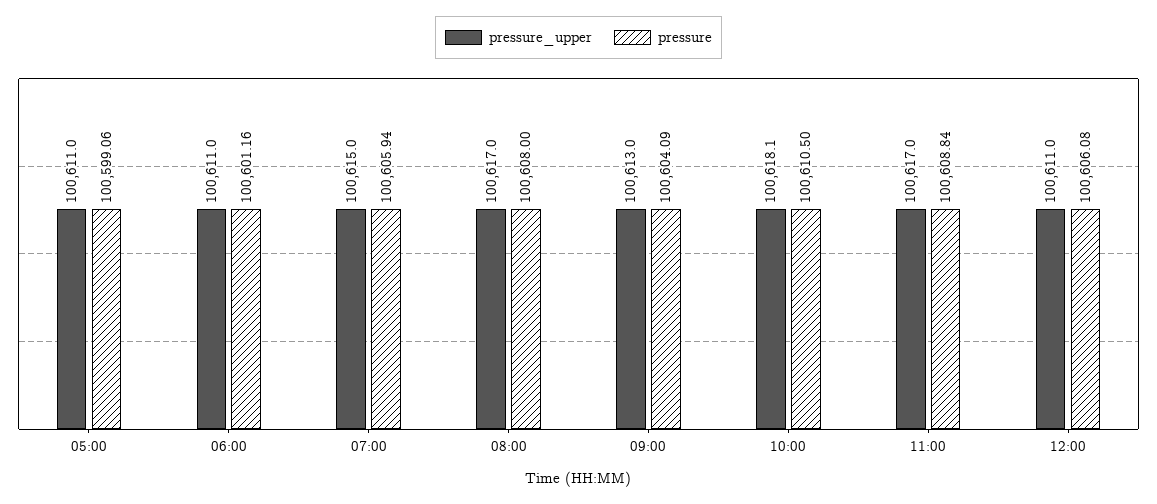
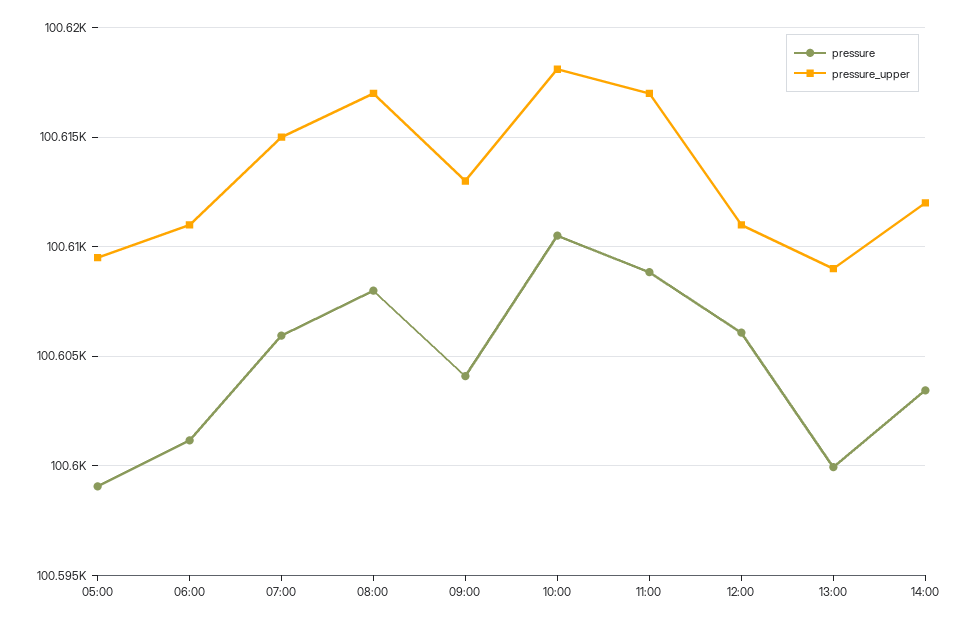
pressure_upper, 05:00: 100611 -> 100609.5
pressure, 13:00: none -> 100600
pressure_upper, 13:00: none -> 100609
pressure, 14:00: none -> 100603.5
pressure_upper, 14:00: none -> 100612

